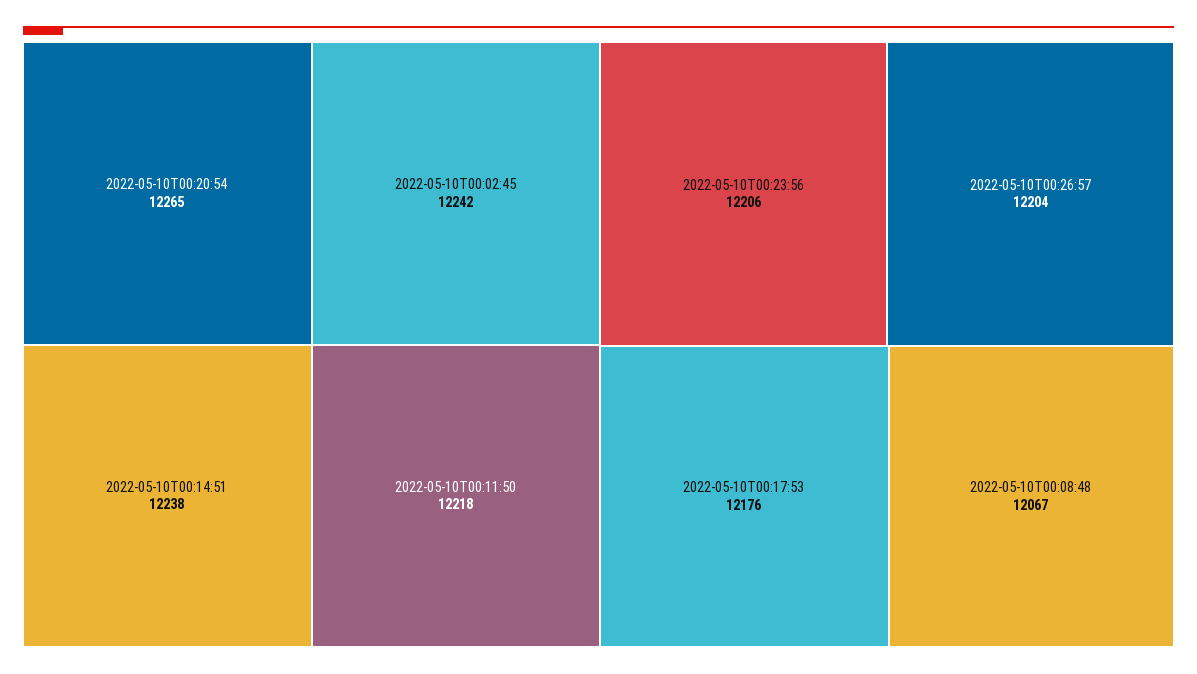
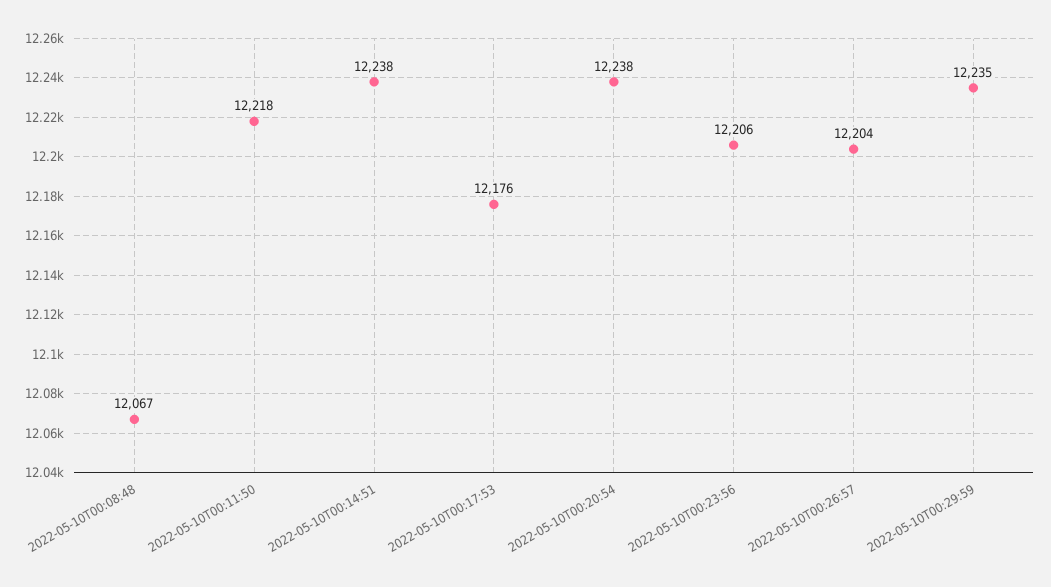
2022-05-10T00:20:54: 12265 -> 12238
2022-05-10T00:02:45: 12242 -> none
2022-05-10T00:29:59: none -> 12235

